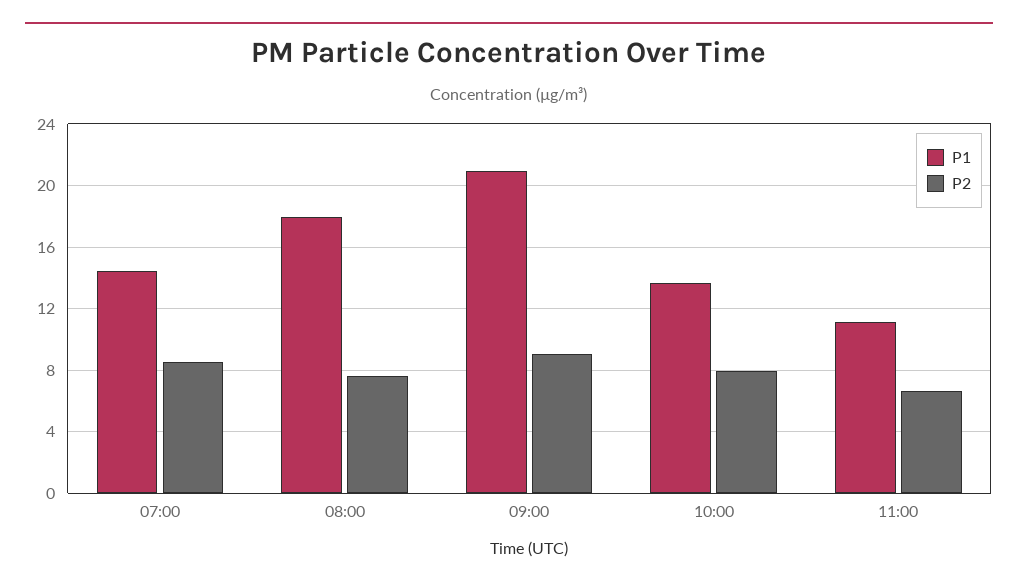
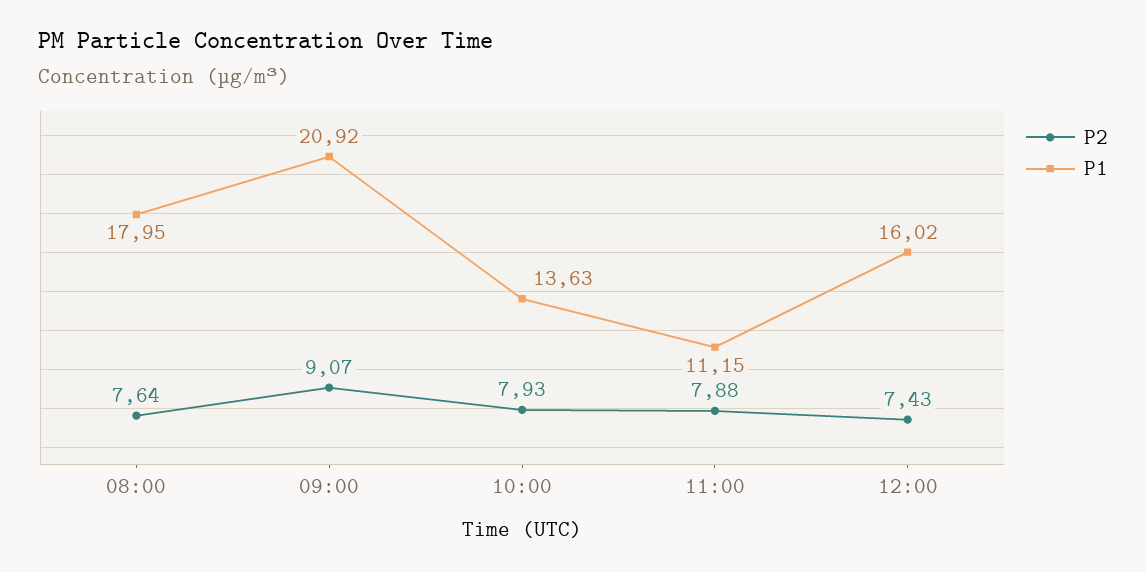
P1, 07:00: 14.5 -> none
P2, 07:00: 8.5 -> none
P2, 11:00: 6.5 -> 7.88
P2, 12:00: none -> 7.43
P1, 12:00: none -> 16.02

